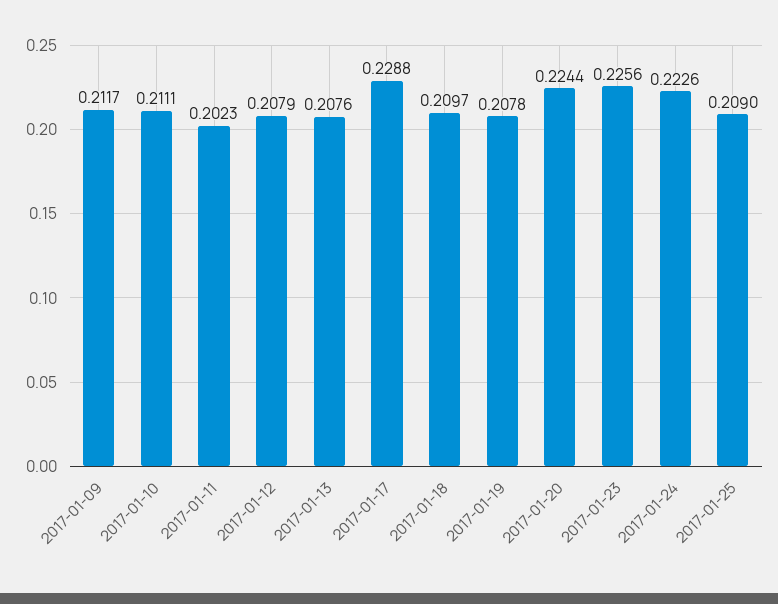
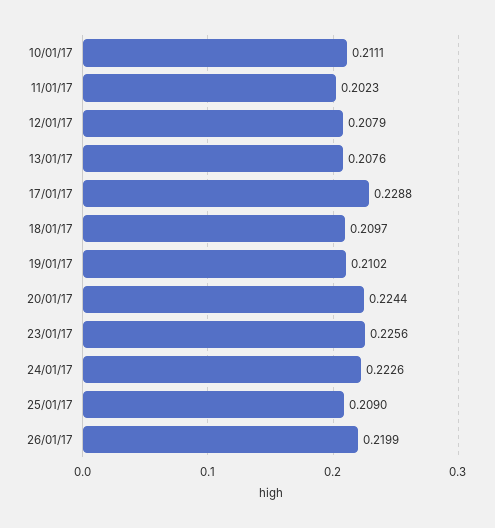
2017-01-09: 0.2117 -> none
2017-01-19: 0.2078 -> 0.2102
26/01/17: none -> 0.2199

